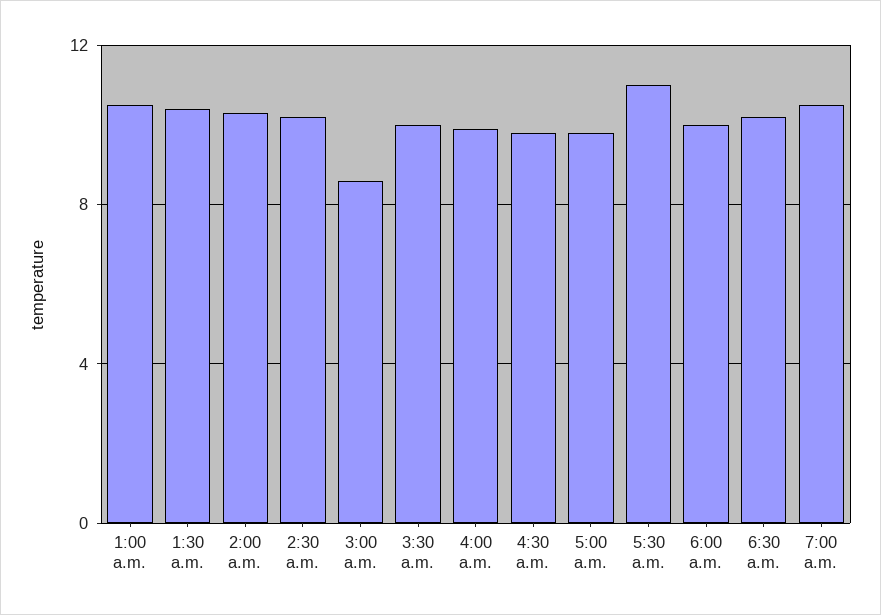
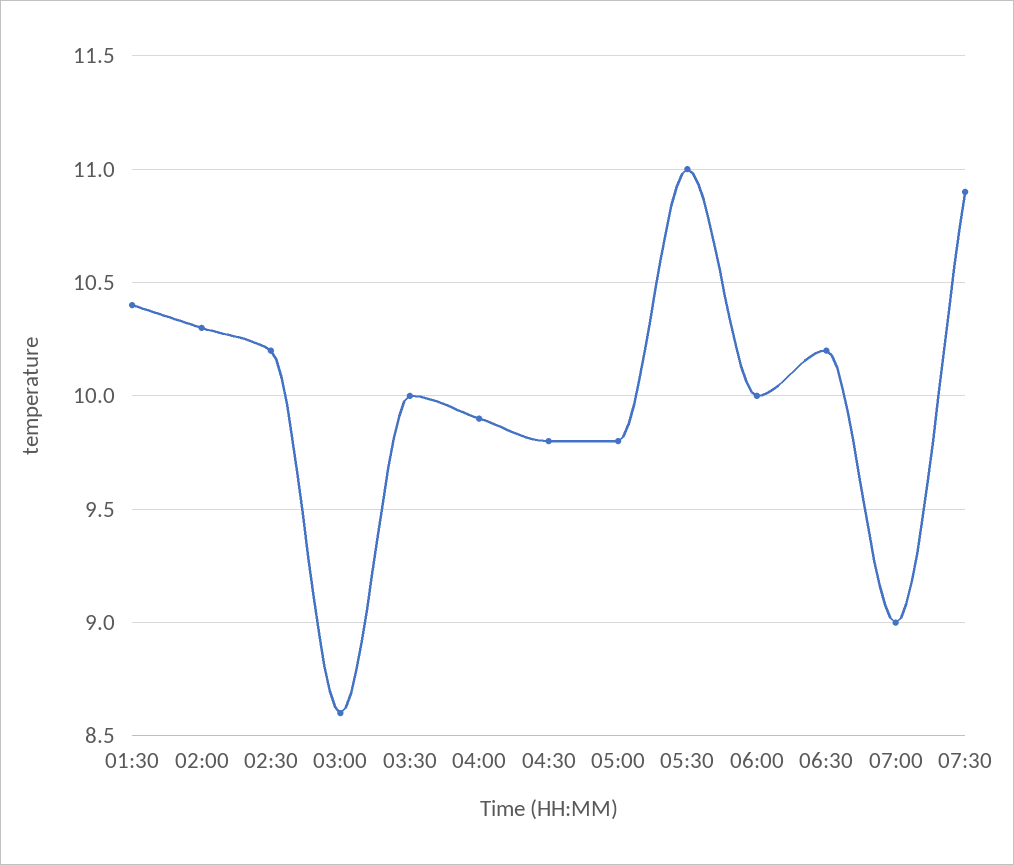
1:00 a.m.: 10.5 -> none
7:00 a.m.: 10.5 -> 9
07:30: none -> 10.9

